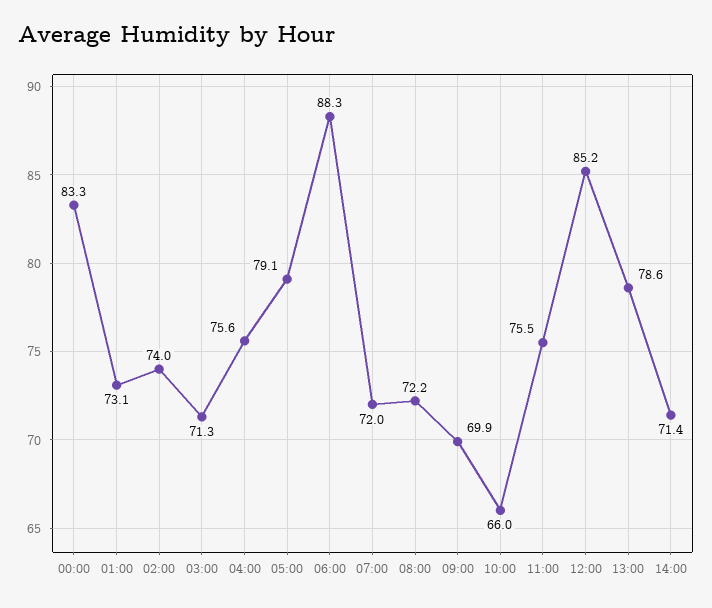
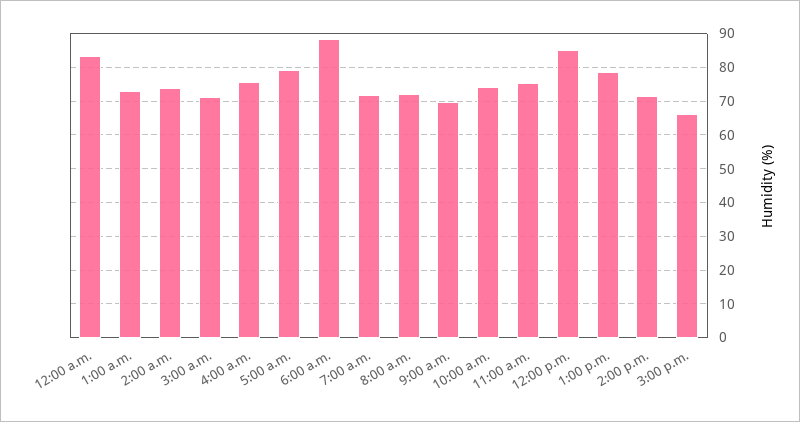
10:00: 66 -> 74
3:00 p.m.: none -> 66

